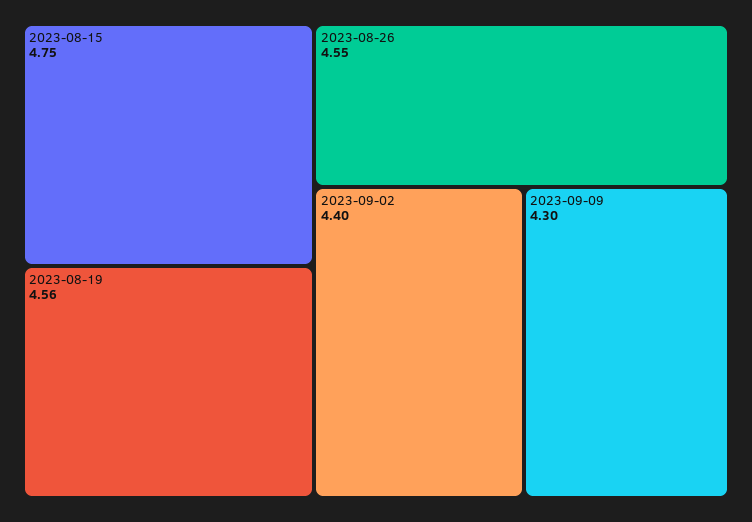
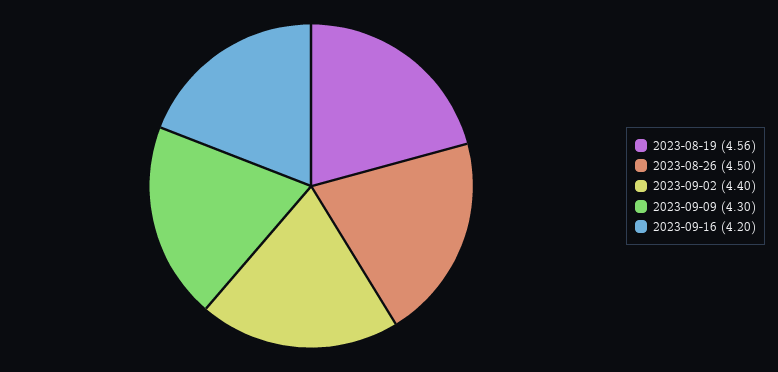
2023-08-15: 4.75 -> none
2023-08-26: 4.55 -> 4.5
2023-09-16: none -> 4.2

